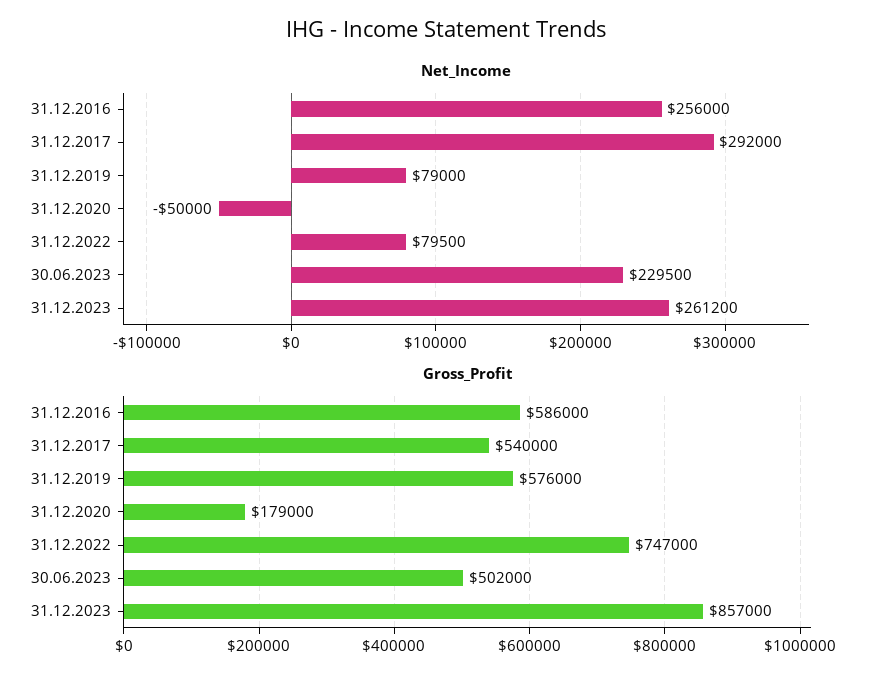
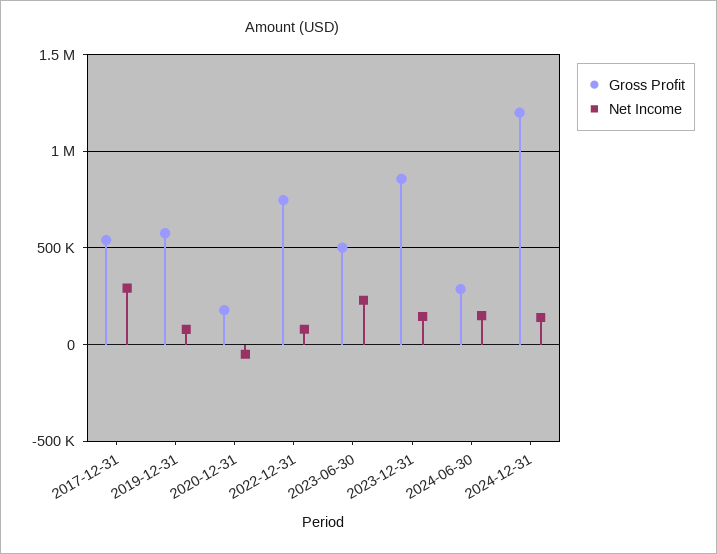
Net_Income, 31.12.2016: 256000 -> none
Net_Income, 31.12.2023: 261200 -> 150000
Gross_Profit, 31.12.2016: 586000 -> none
Gross_Profit, 2024-06-30: none -> 300000
Net_Income, 2024-06-30: none -> 150000
Gross_Profit, 2024-12-31: none -> 1200000
Net_Income, 2024-12-31: none -> 150000

